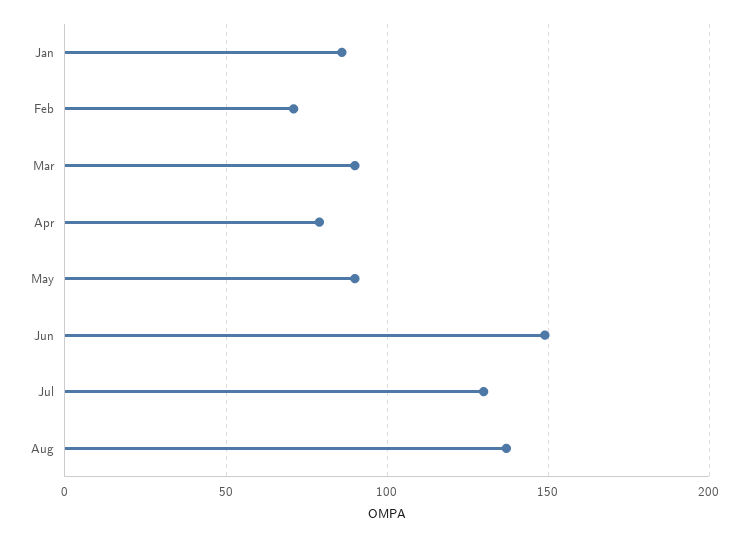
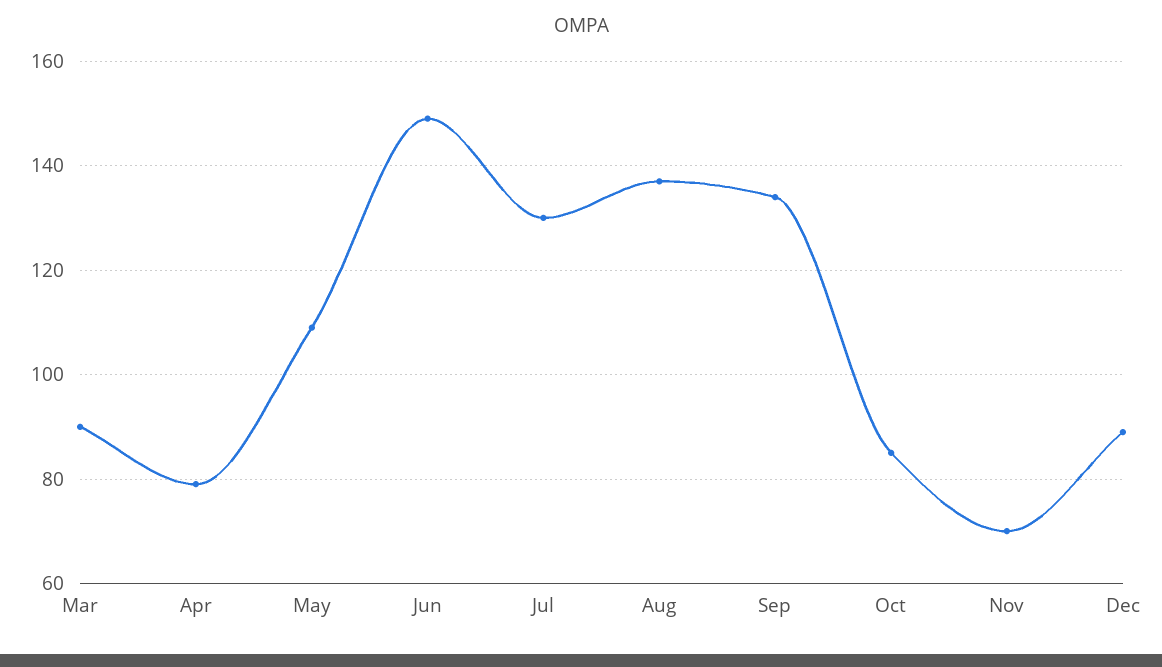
Jan: 85 -> none
Feb: 70 -> none
May: 90 -> 110
Sep: none -> 135
Oct: none -> 85
Nov: none -> 70
Dec: none -> 90

